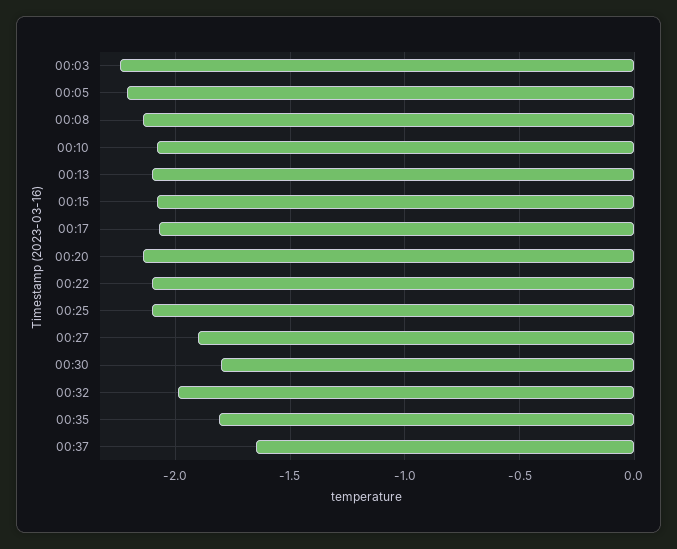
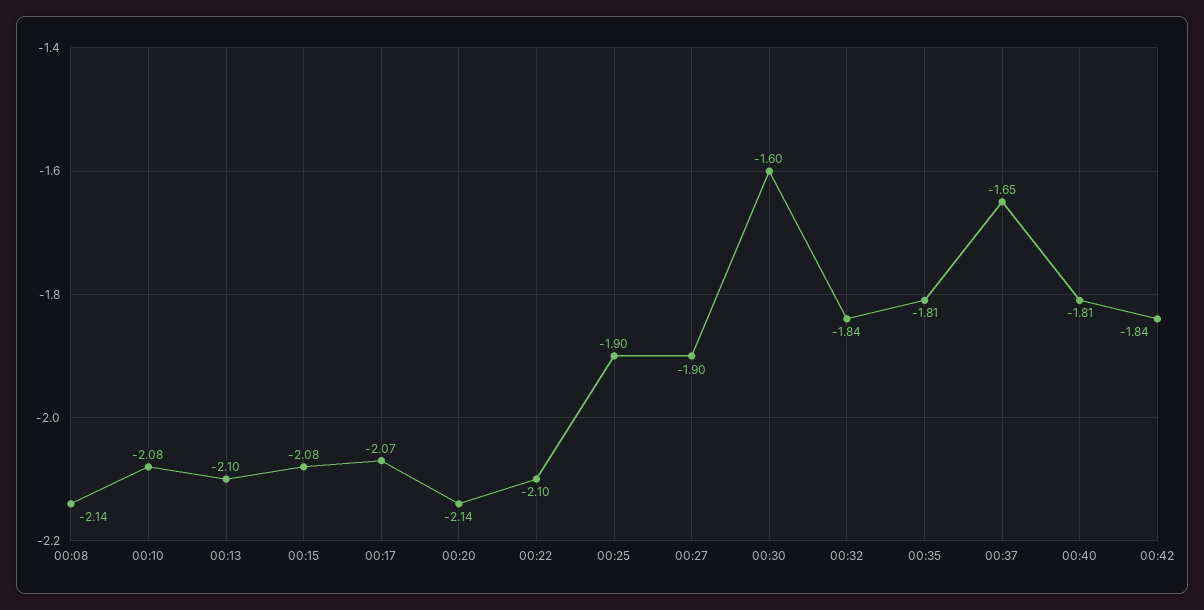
00:03: -2.25 -> none
00:05: -2.2 -> none
00:25: -2.1 -> -1.9
00:30: -1.8 -> -1.6
00:32: -2 -> -1.84
00:40: none -> -1.81
00:42: none -> -1.84

